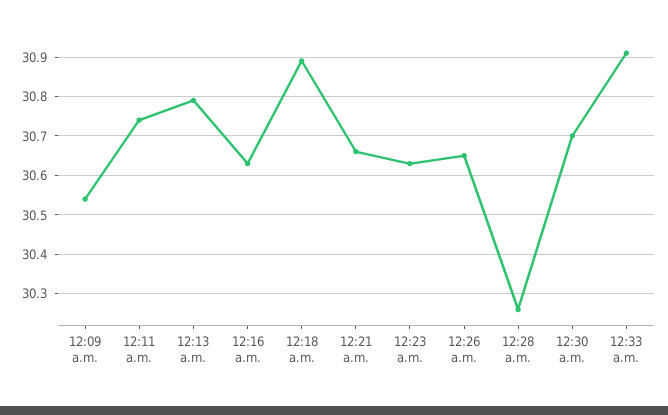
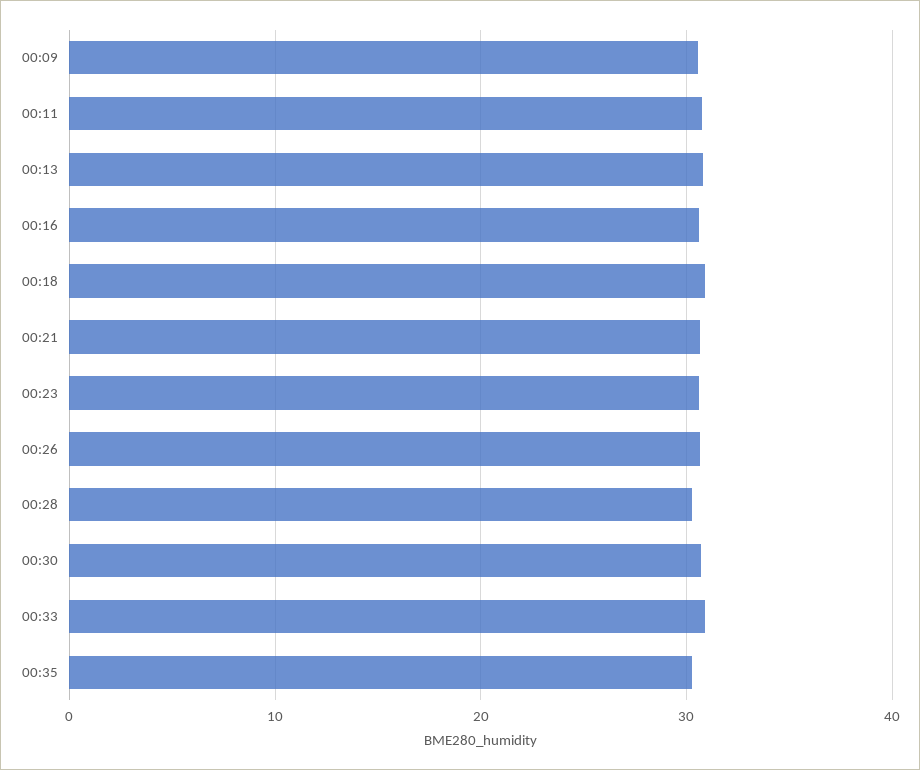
00:35: none -> 30

